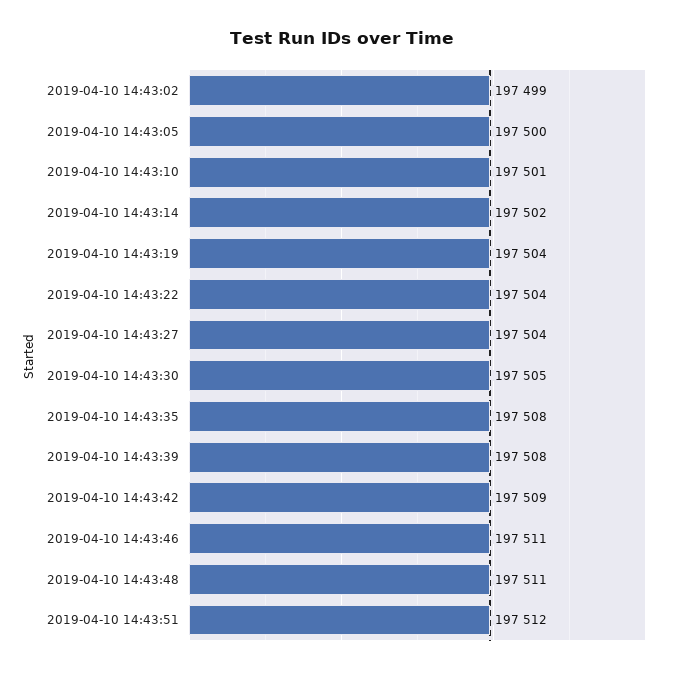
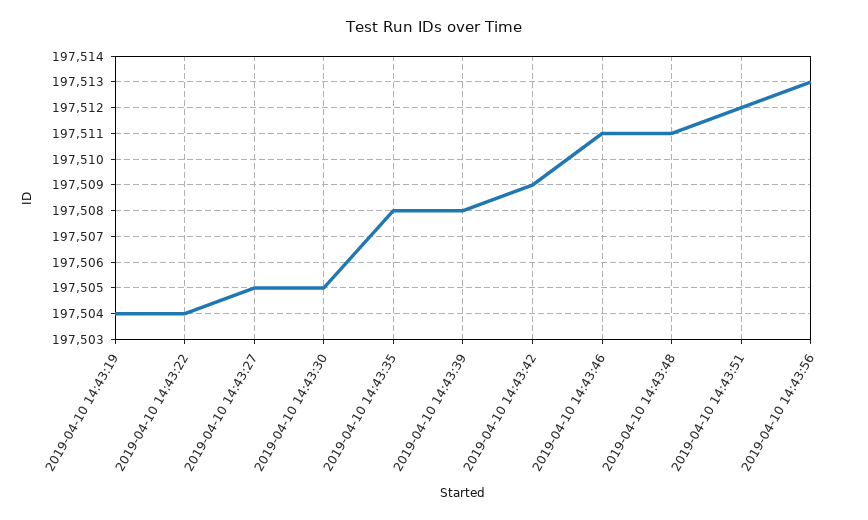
2019-04-10 14:43:02: 197499 -> none
2019-04-10 14:43:05: 197500 -> none
2019-04-10 14:43:10: 197501 -> none
2019-04-10 14:43:14: 197502 -> none
2019-04-10 14:43:27: 197504 -> 197505
2019-04-10 14:43:56: none -> 197513

